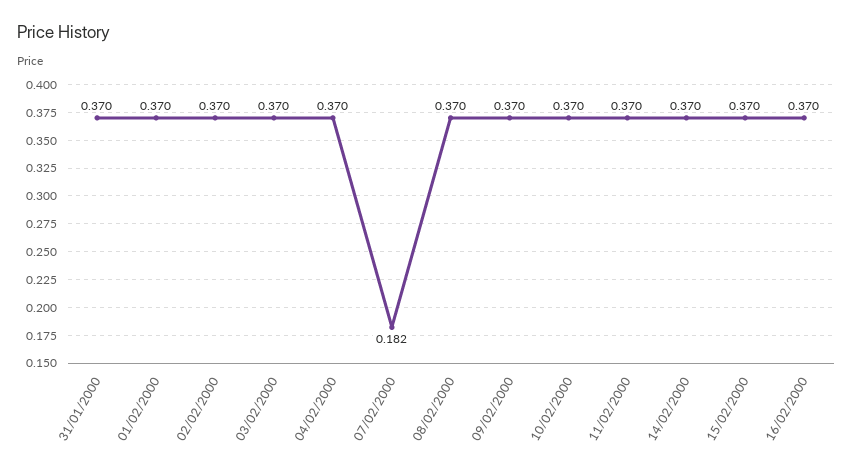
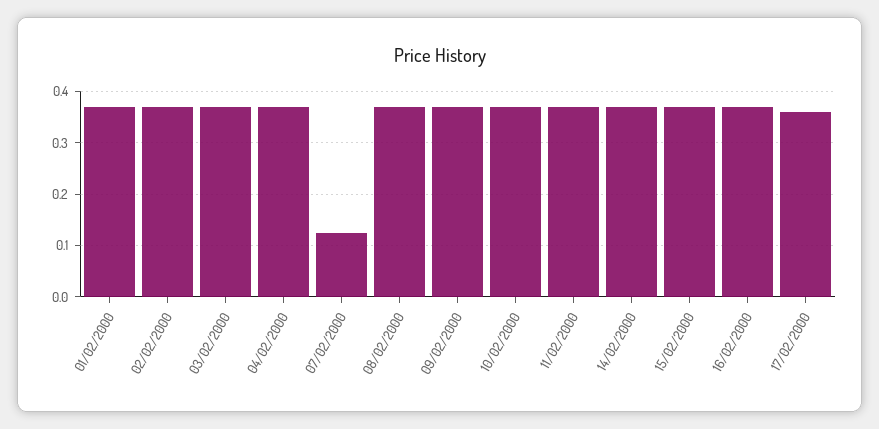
31/01/2000: 0.37 -> none
07/02/2000: 0.182 -> 0.12
17/02/2000: none -> 0.36

